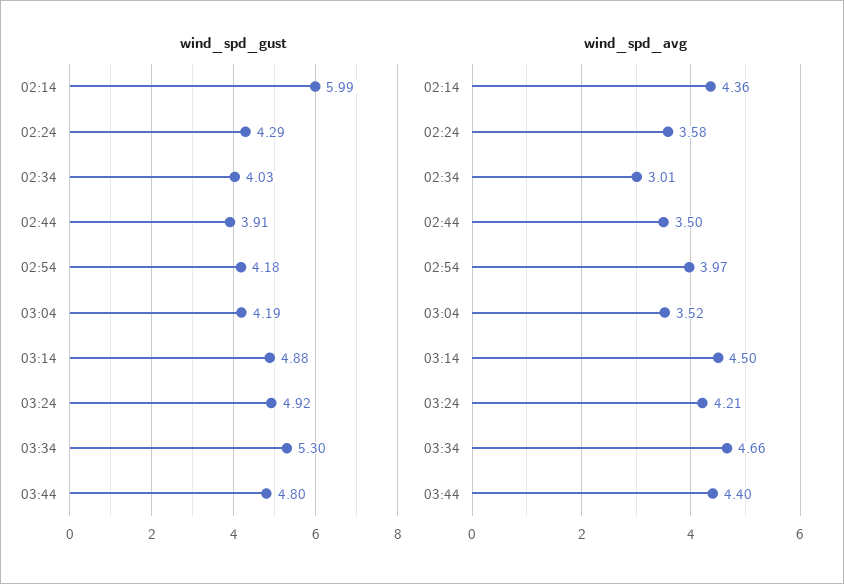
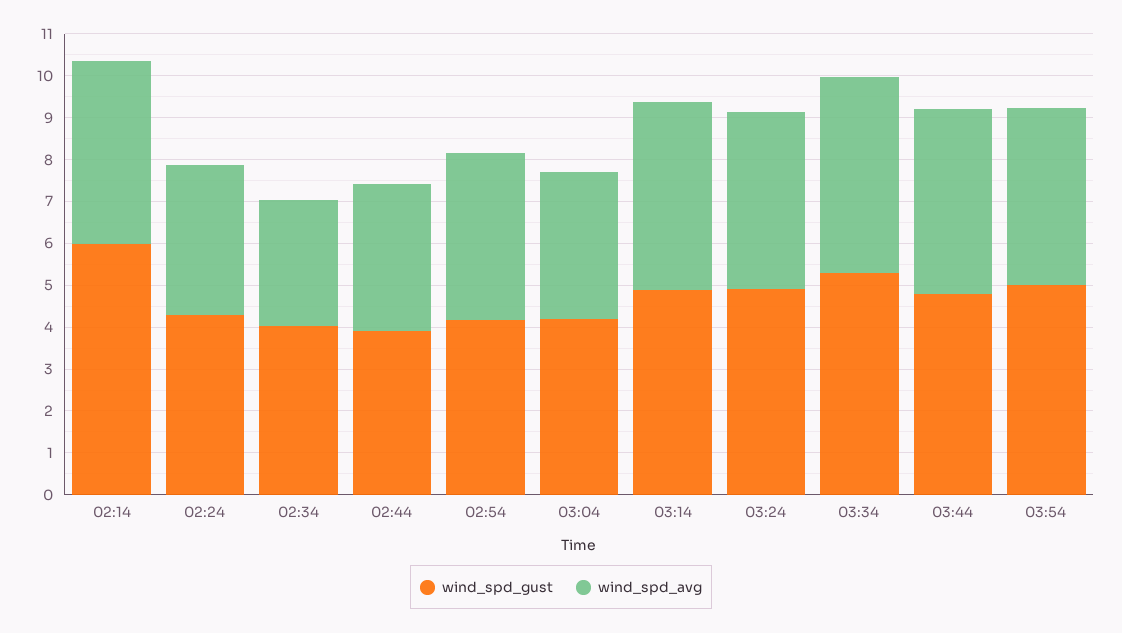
wind_spd_gust, 03:54: none -> 5
wind_spd_avg, 03:54: none -> 4.2

